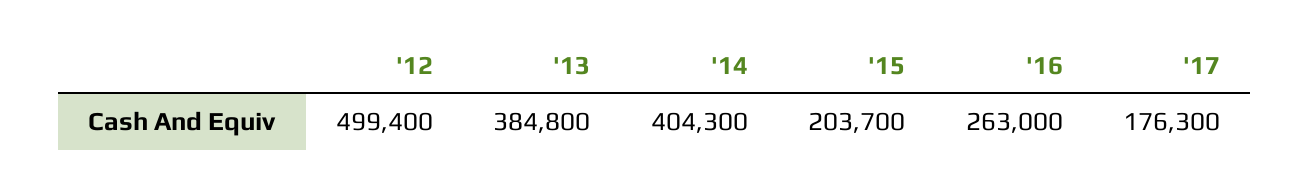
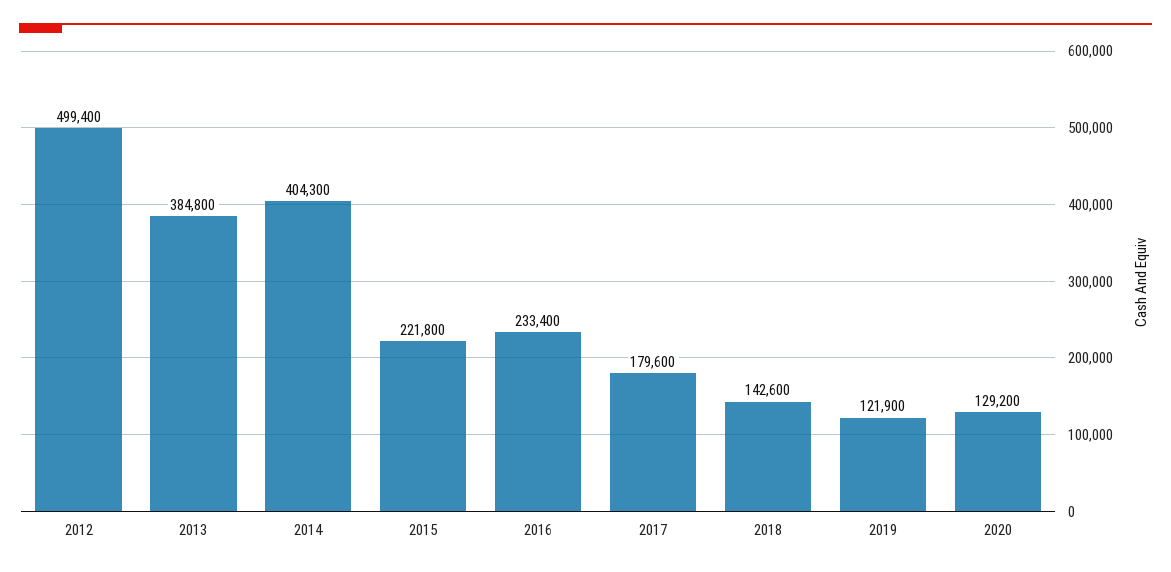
'15: 203700 -> 221800
'16: 263000 -> 233400
'17: 176300 -> 179600
2018: none -> 142600
2019: none -> 121900
2020: none -> 129200

